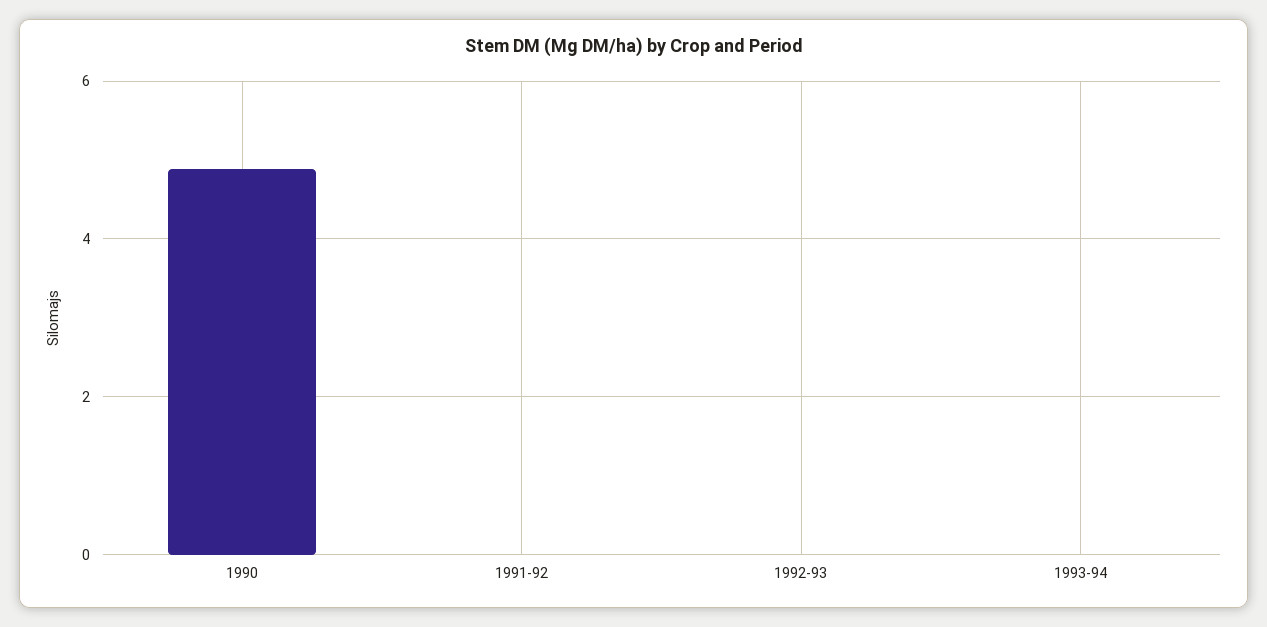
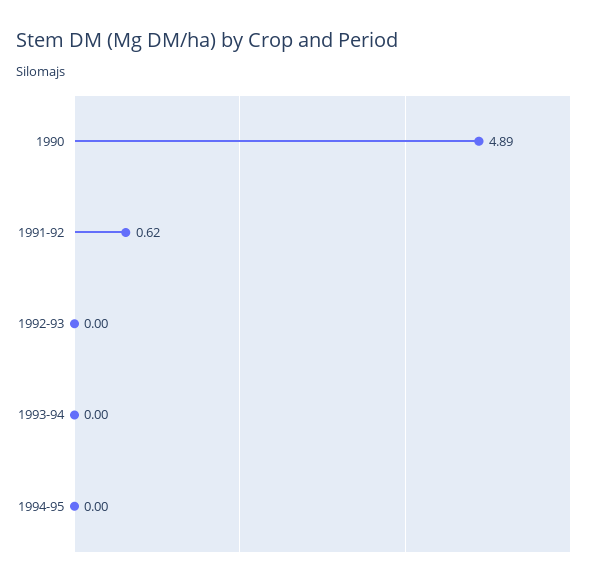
1991-92: 0 -> 0.62
1994-95: none -> 0

